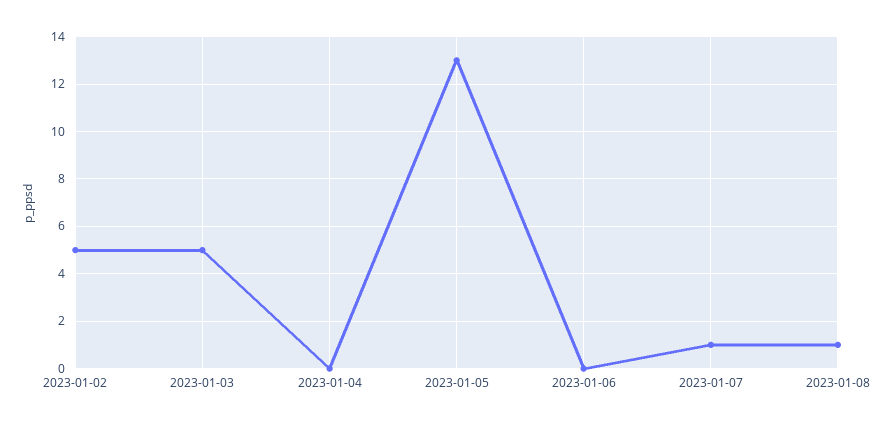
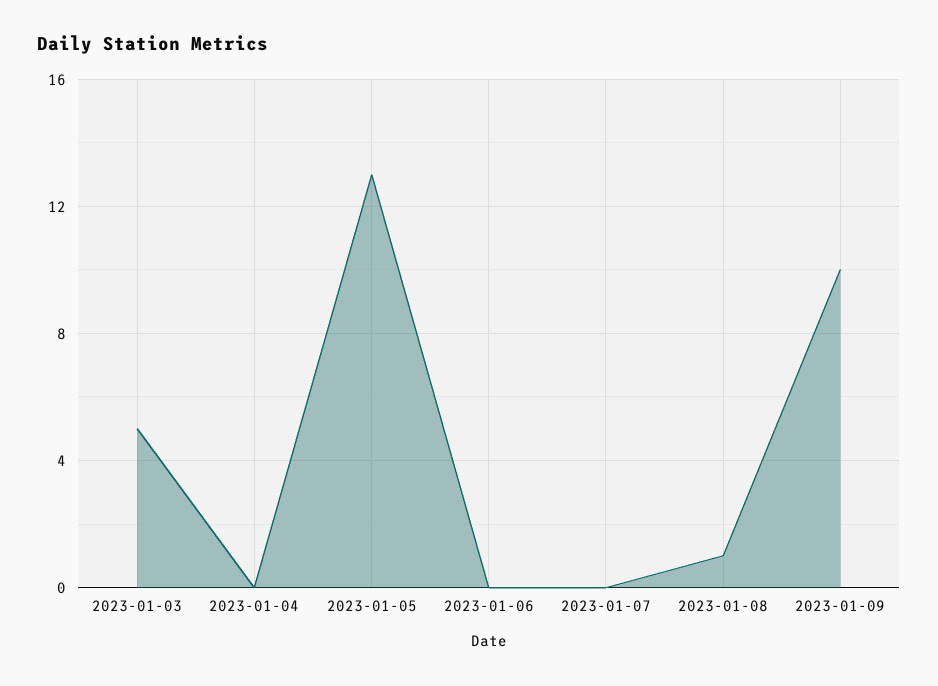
2023-01-02: 5 -> none
2023-01-07: 1 -> 0
2023-01-09: none -> 10

